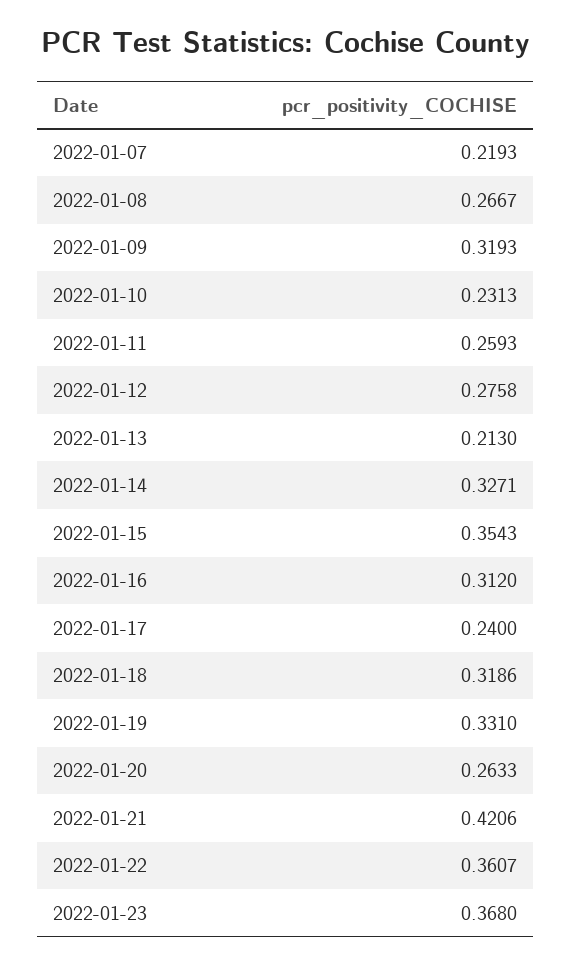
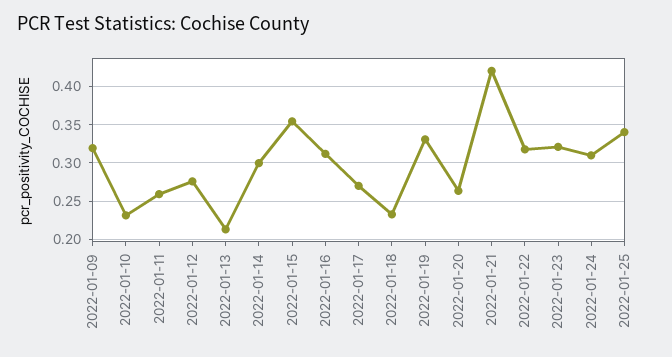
2022-01-07: 0.2193 -> none
2022-01-08: 0.2667 -> none
2022-01-14: 0.3271 -> 0.3
2022-01-17: 0.24 -> 0.27
2022-01-18: 0.3186 -> 0.23
2022-01-22: 0.3607 -> 0.32
2022-01-23: 0.368 -> 0.32
2022-01-24: none -> 0.31
2022-01-25: none -> 0.34

